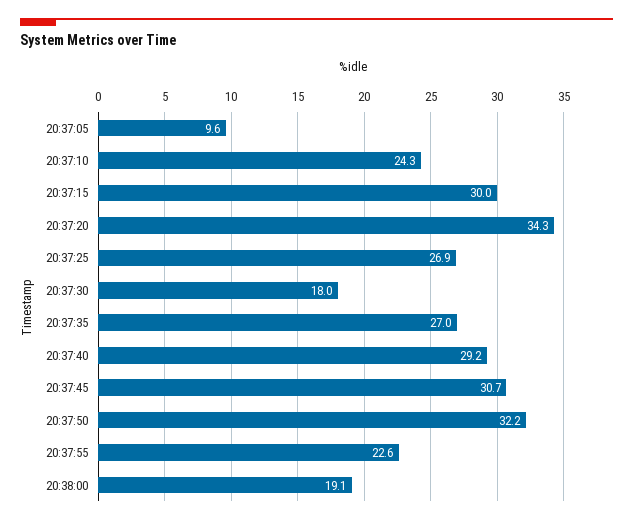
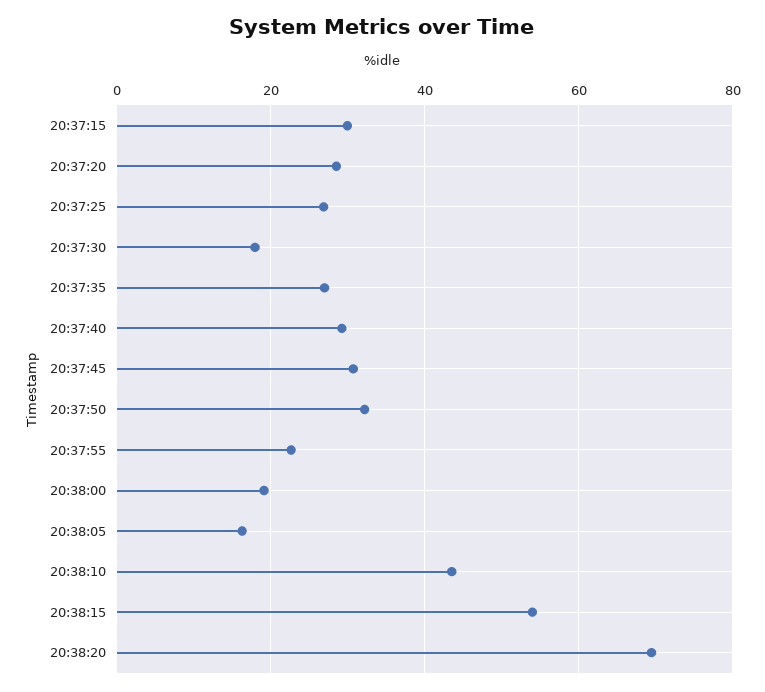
20:37:05: 9.6 -> none
20:37:10: 24.3 -> none
20:37:20: 34.3 -> 28
20:38:05: none -> 16
20:38:10: none -> 44
20:38:15: none -> 54
20:38:20: none -> 70

